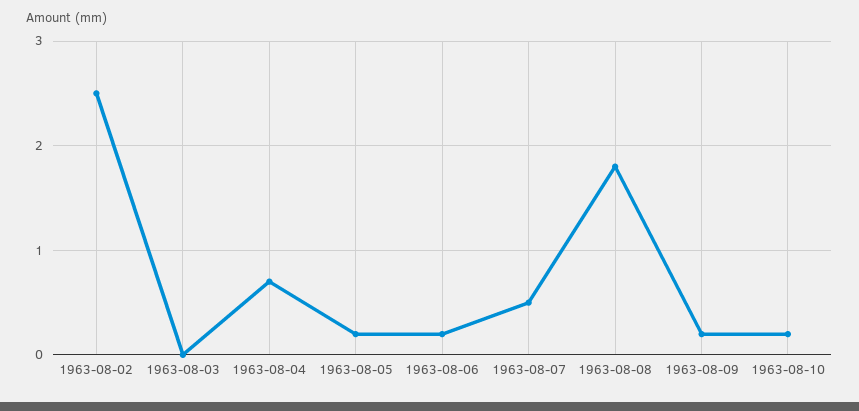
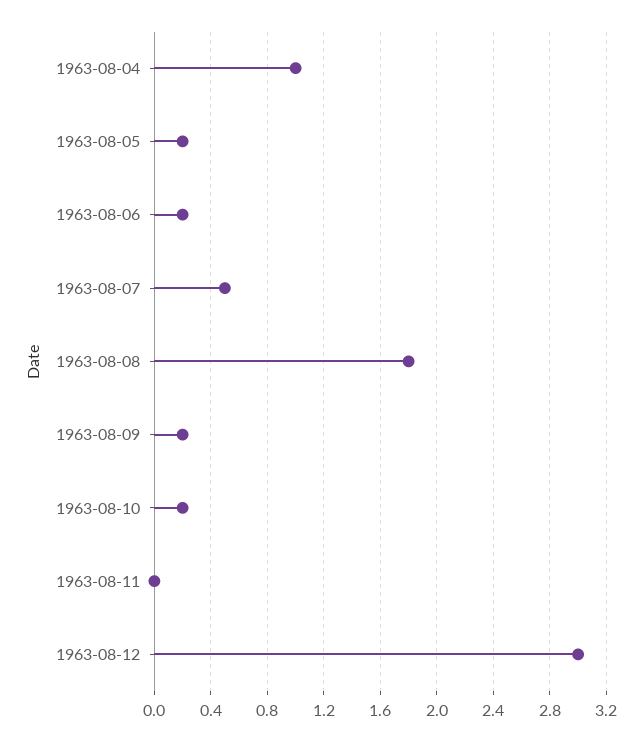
1963-08-02: 2.5 -> none
1963-08-03: 0 -> none
1963-08-04: 0.7 -> 1
1963-08-11: none -> 0
1963-08-12: none -> 3

